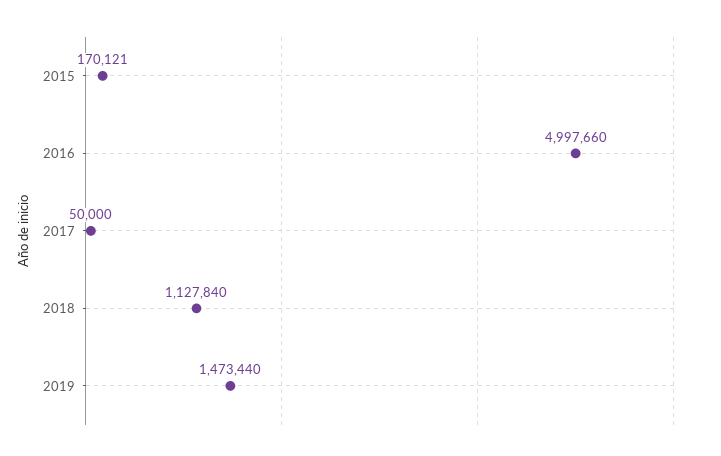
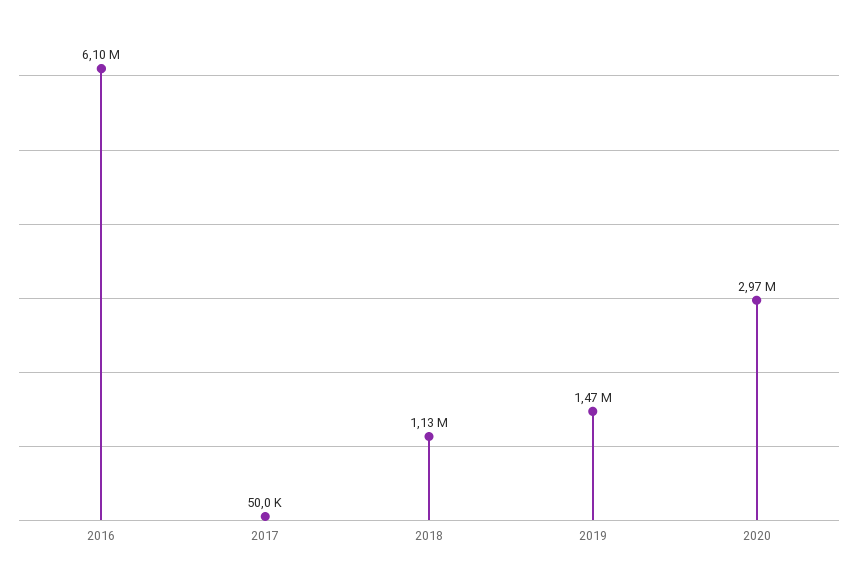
2015: 170121 -> none
2016: 4997660 -> 6100000
2020: none -> 2970000

